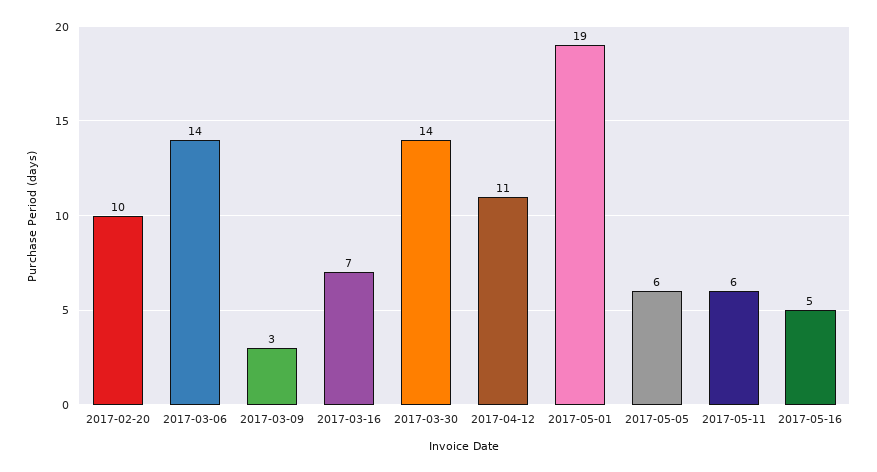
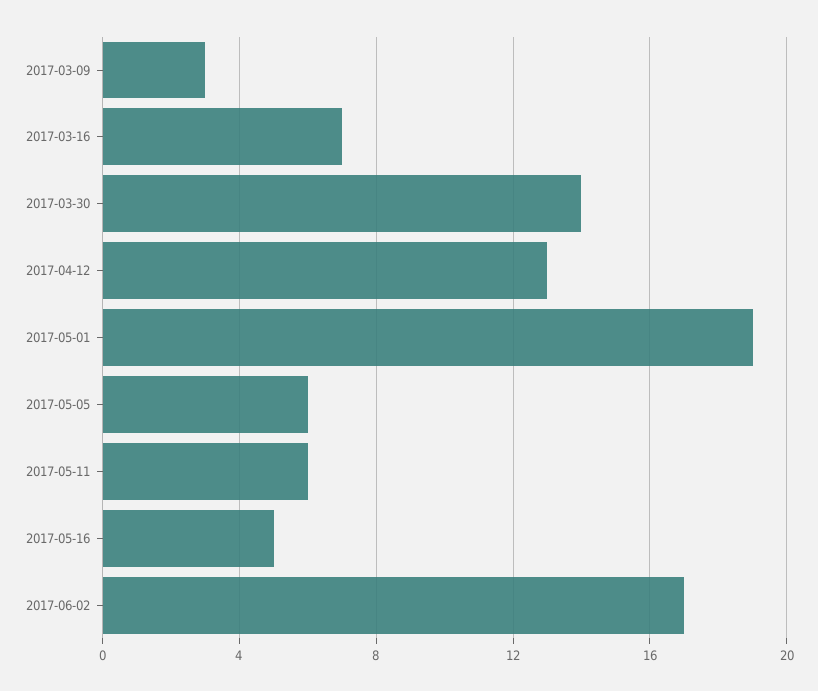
2017-02-20: 10 -> none
2017-03-06: 14 -> none
2017-04-12: 11 -> 13
2017-06-02: none -> 17

